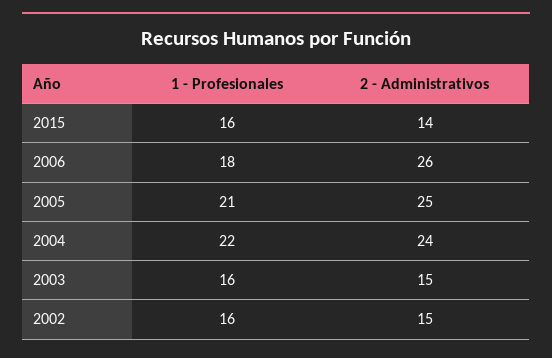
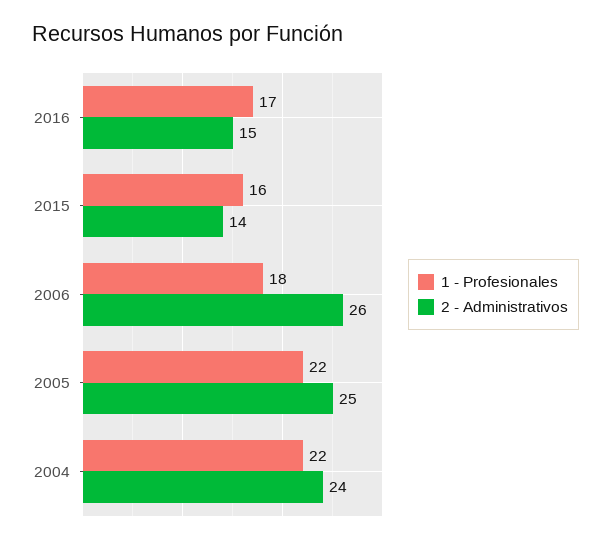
1 - Profesionales, 2005: 21 -> 22
1 - Profesionales, 2003: 16 -> none
2 - Administrativos, 2003: 15 -> none
1 - Profesionales, 2002: 16 -> none
2 - Administrativos, 2002: 15 -> none
1 - Profesionales, 2016: none -> 17
2 - Administrativos, 2016: none -> 15

